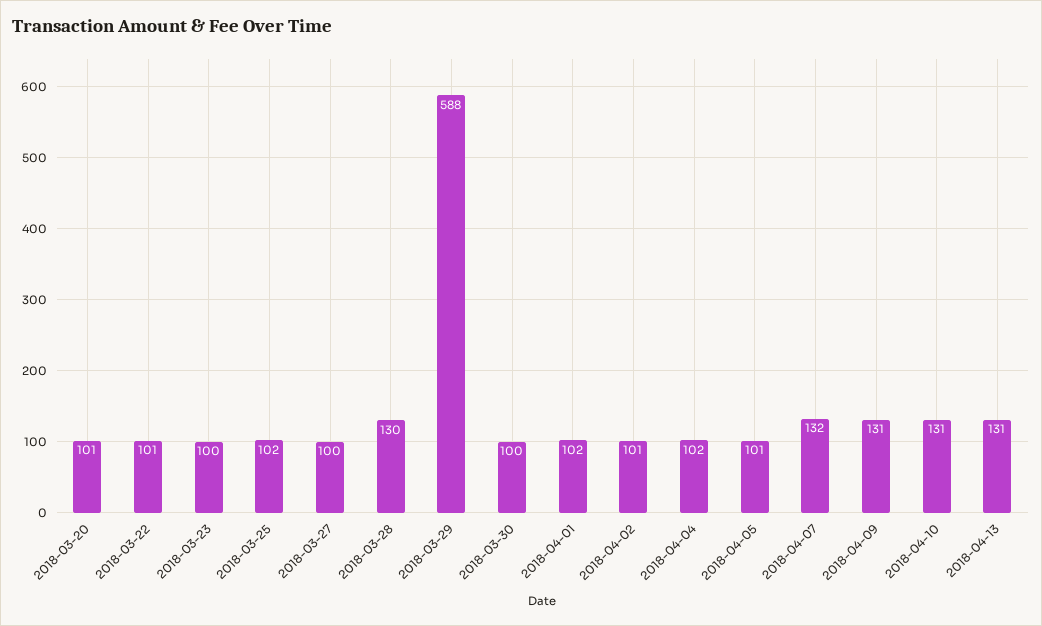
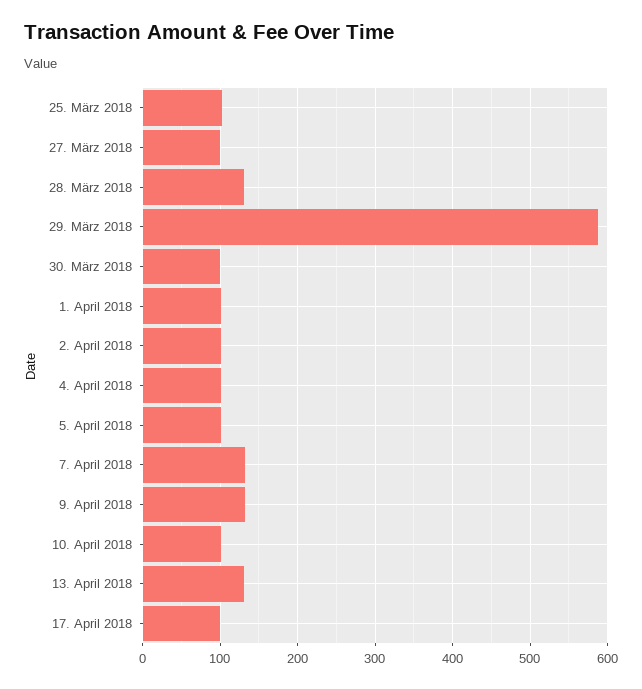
2018-03-20: 101 -> none
2018-03-22: 101 -> none
2018-03-23: 100 -> none
2018-04-10: 131 -> 100
17. April 2018: none -> 100

